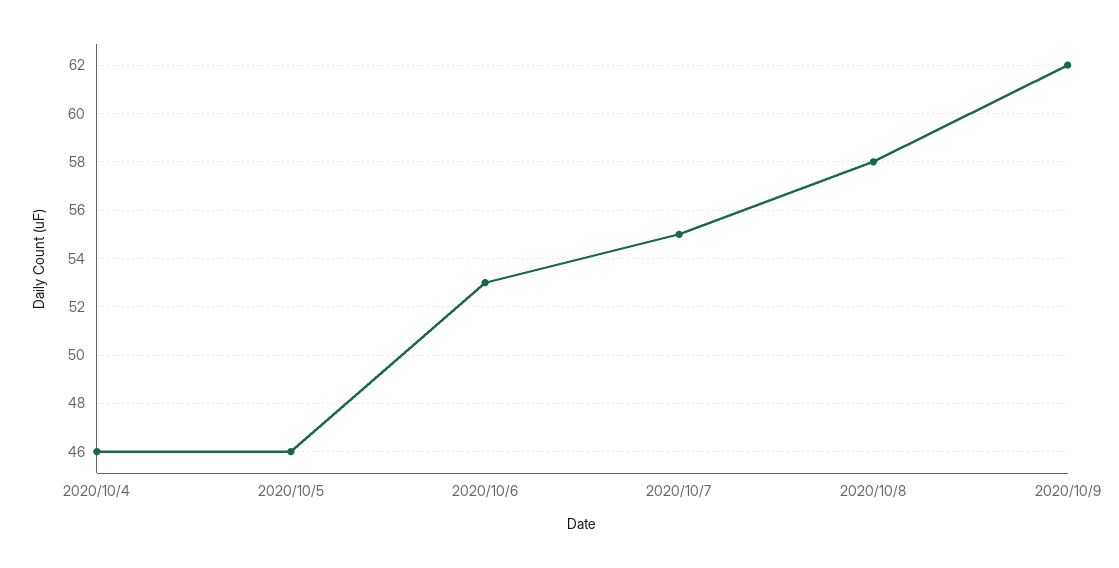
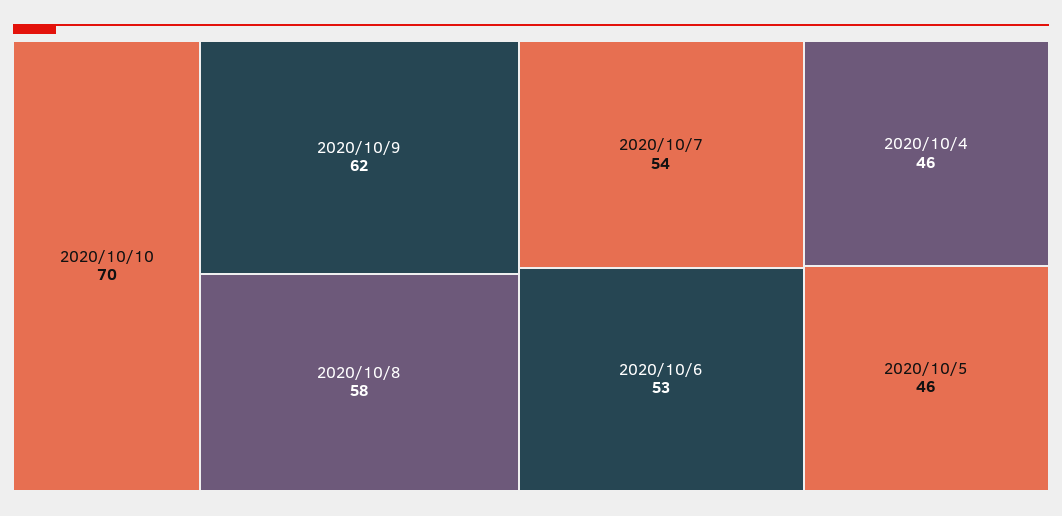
2020/10/7: 55 -> 54
2020/10/10: none -> 70

